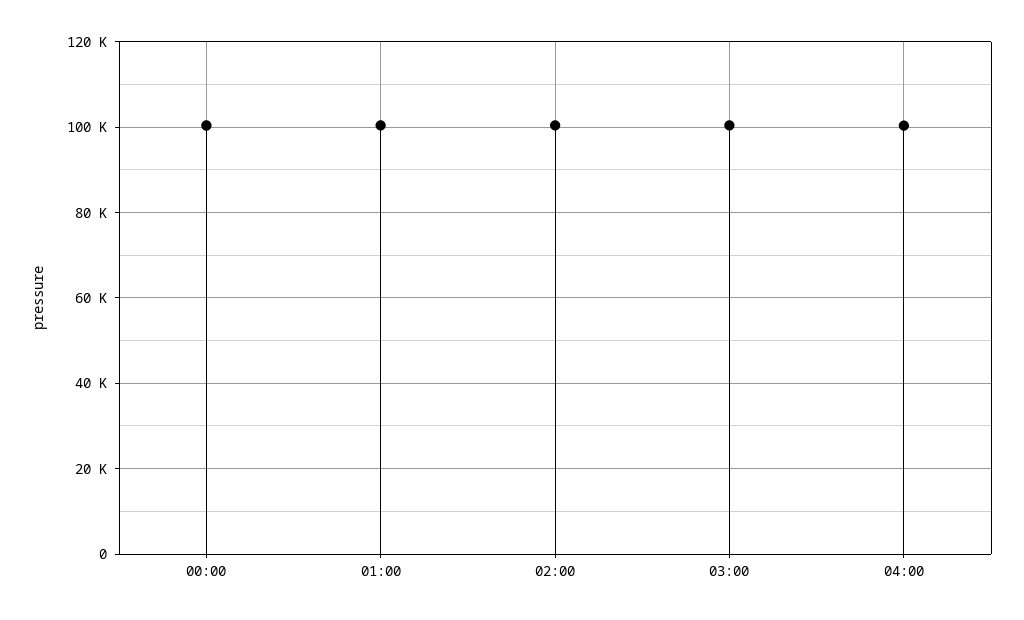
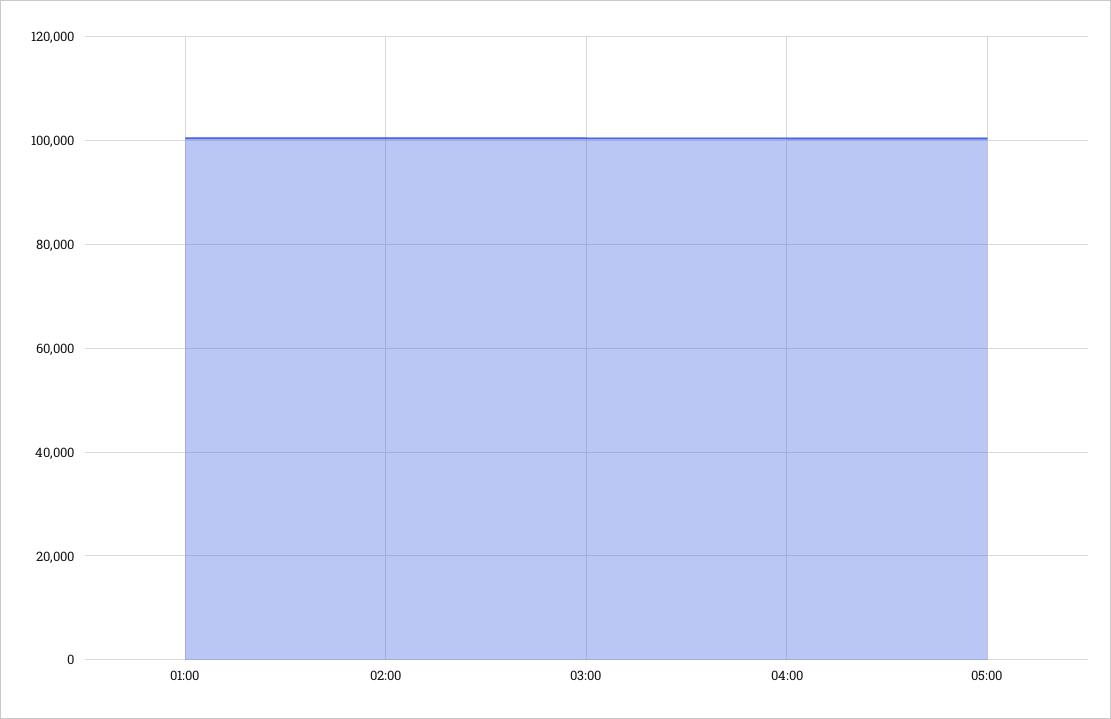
00:00: 100000 -> none
05:00: none -> 100000

